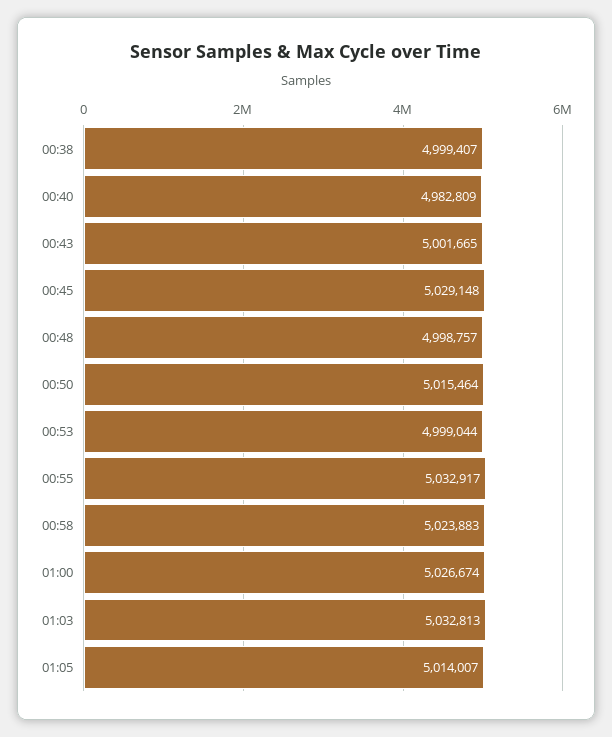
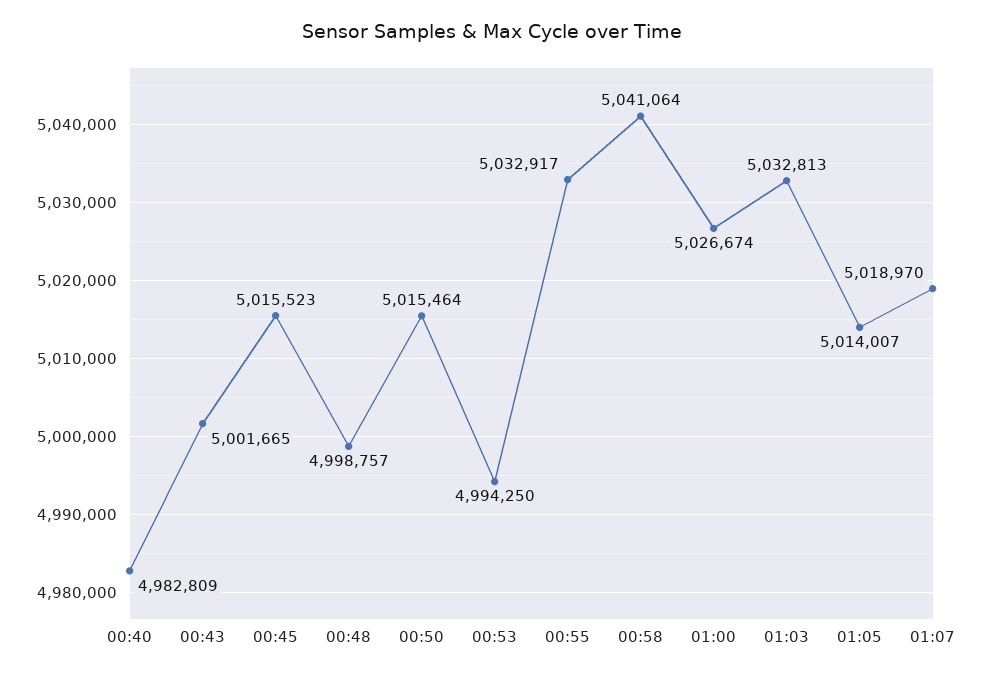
00:38: 4999407 -> none
00:45: 5029148 -> 5015523
00:53: 4999044 -> 4994250
00:58: 5023883 -> 5041064
01:07: none -> 5018970

